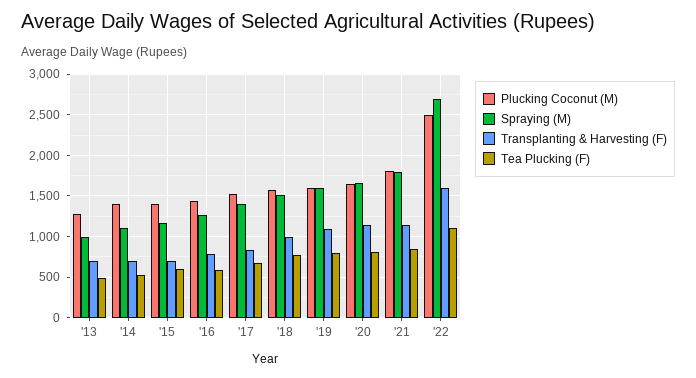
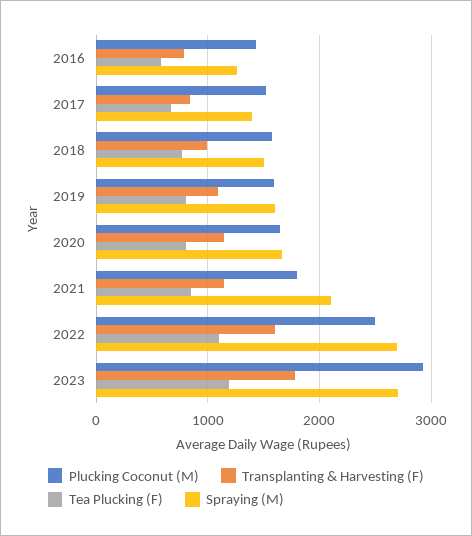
Plucking Coconut (M), '13: 1300 -> none
Spraying (M), '13: 1000 -> none
Transplanting & Harvesting (F), '13: 700 -> none
Tea Plucking (F), '13: 500 -> none
Plucking Coconut (M), '14: 1400 -> none
Spraying (M), '14: 1100 -> none
Transplanting & Harvesting (F), '14: 700 -> none
Tea Plucking (F), '14: 500 -> none
Plucking Coconut (M), '15: 1400 -> none
Spraying (M), '15: 1200 -> none
Transplanting & Harvesting (F), '15: 700 -> none
Tea Plucking (F), '15: 600 -> none
Spraying (M), '21: 1800 -> 2100
Plucking Coconut (M), 2023: none -> 2900
Transplanting & Harvesting (F), 2023: none -> 1800
Tea Plucking (F), 2023: none -> 1200
Spraying (M), 2023: none -> 2700

